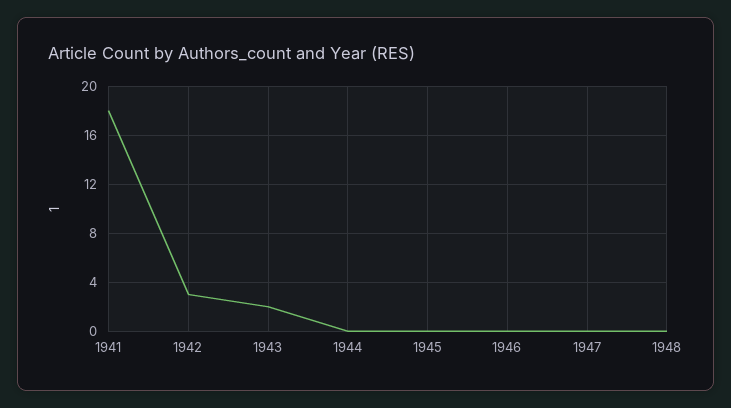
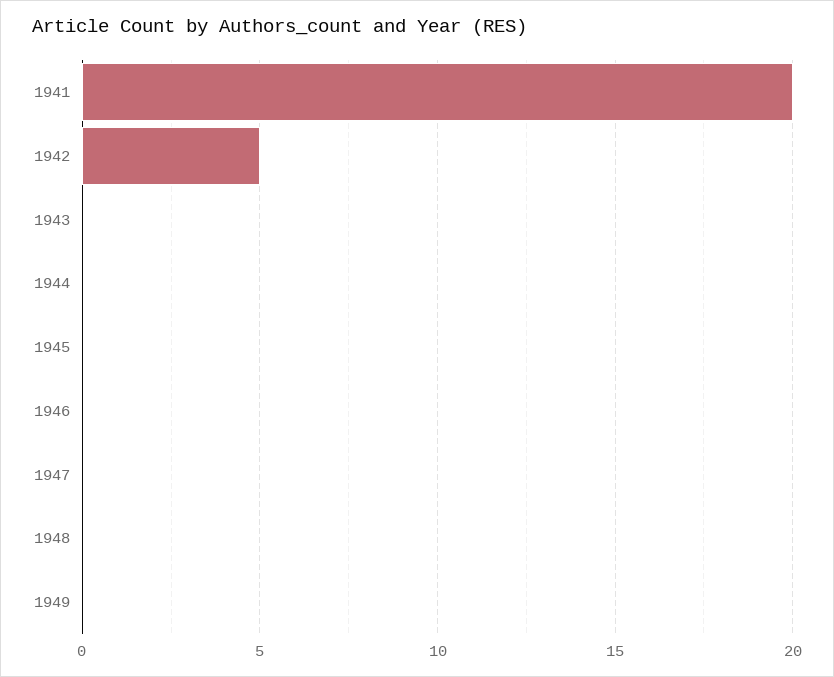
1941: 18 -> 20
1942: 3 -> 5
1943: 2 -> 0
1949: none -> 0

